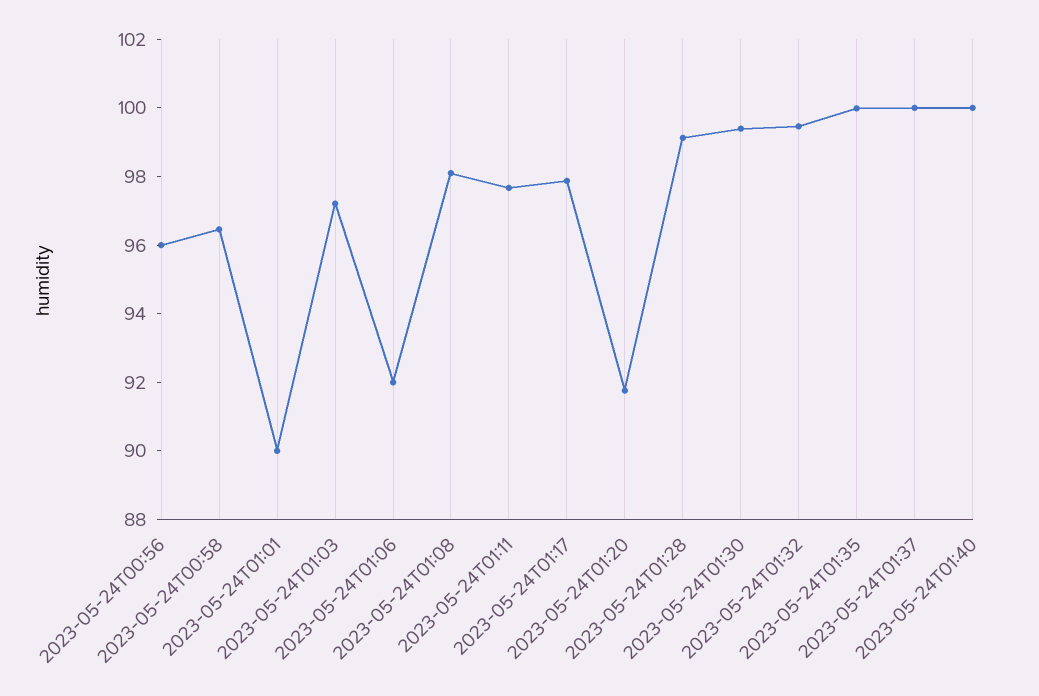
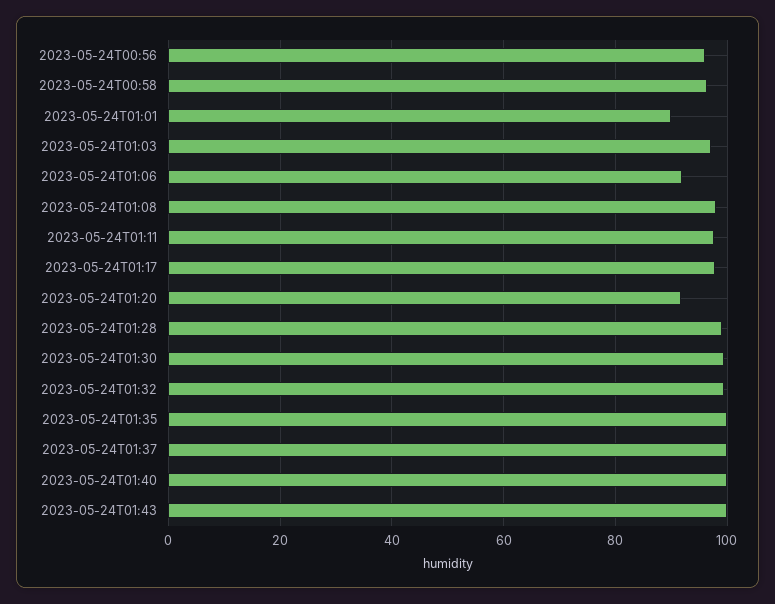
2023-05-24T01:43: none -> 100

